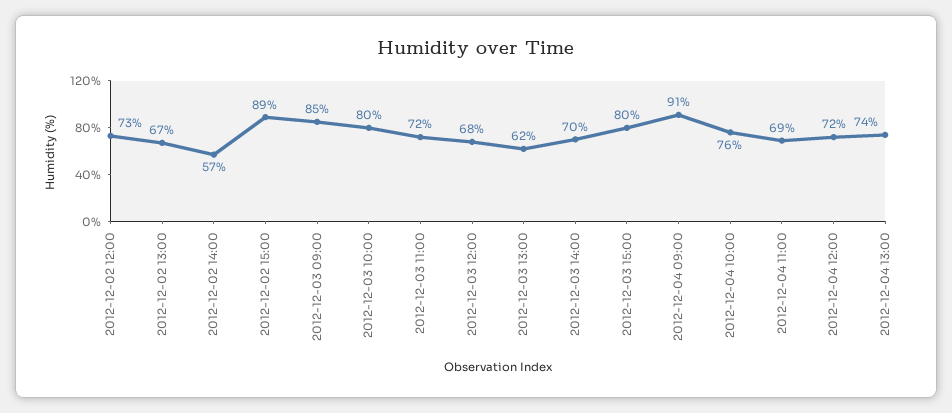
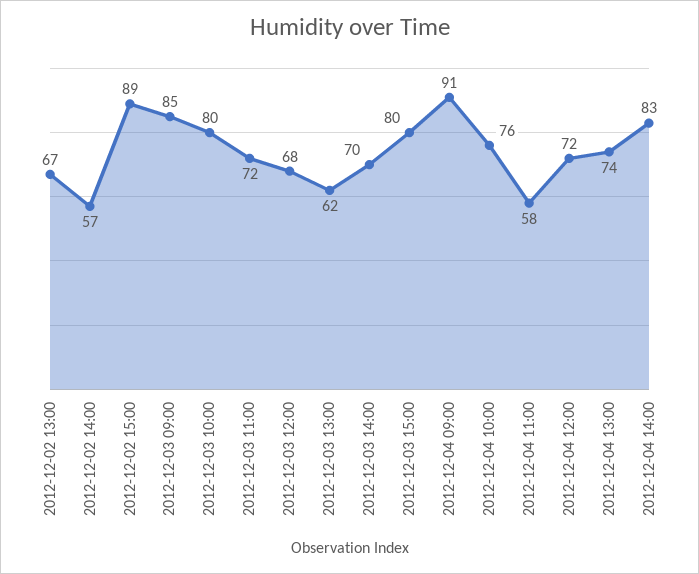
2012-12-02 12:00: 73 -> none
2012-12-04 11:00: 69 -> 58
2012-12-04 14:00: none -> 83

